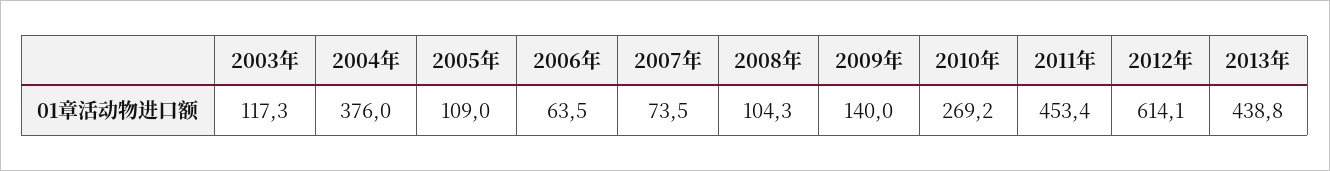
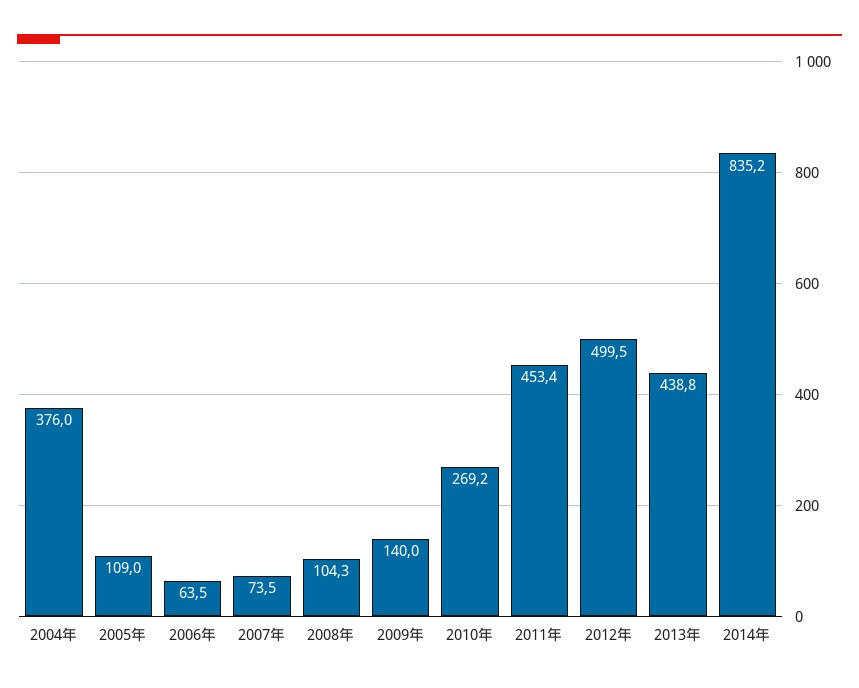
2003年: 117.3 -> none
2012年: 614.1 -> 499.5
2014年: none -> 835.2

